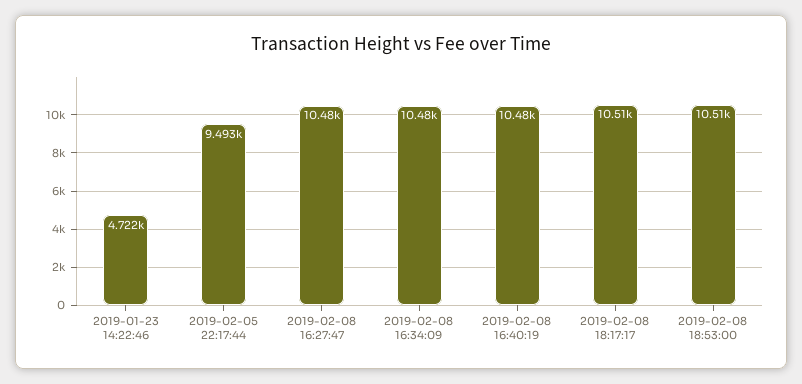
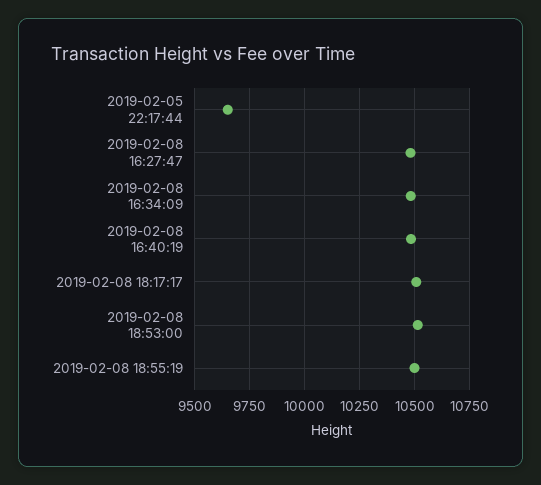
2019-01-23 14:22:46: 4722 -> none
2019-02-05 22:17:44: 9493 -> 9650
2019-02-08 18:55:19: none -> 10500

